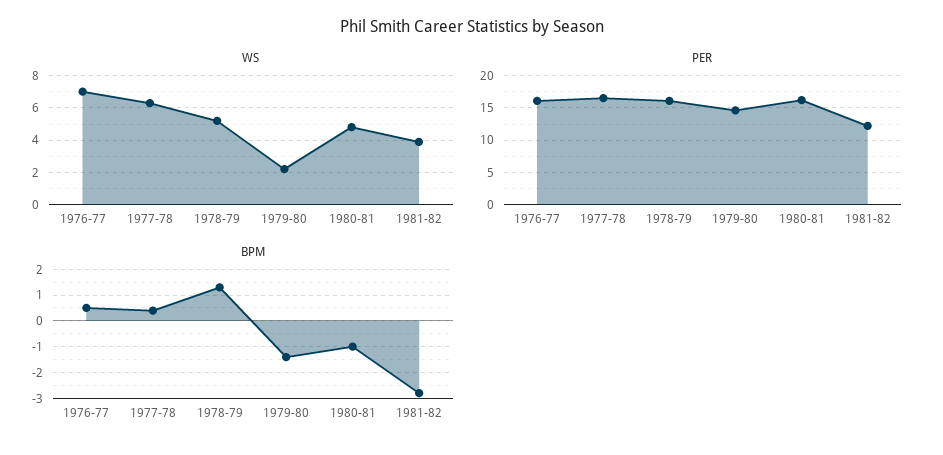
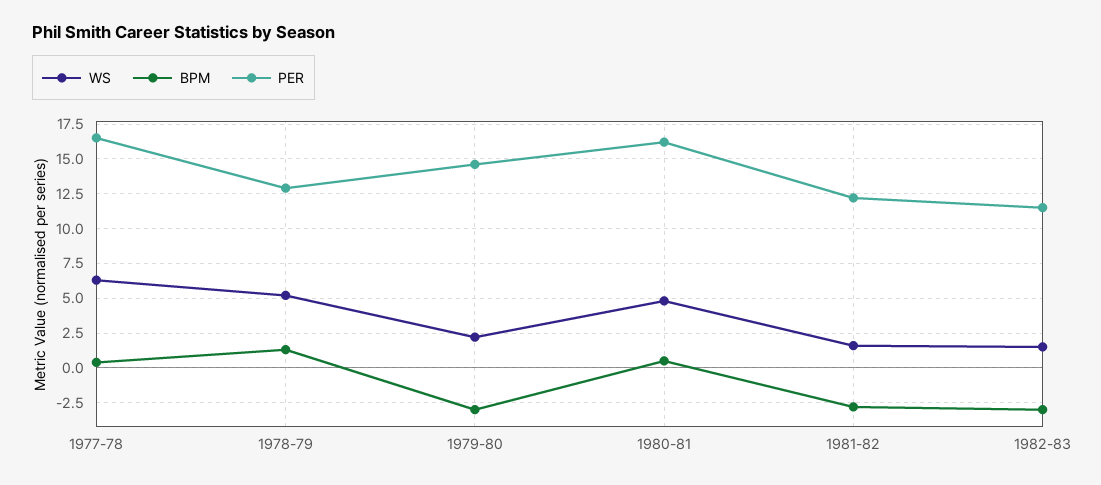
WS, 1976-77: 7 -> none
WS, 1981-82: 4 -> 1.5
PER, 1976-77: 16 -> none
PER, 1978-79: 16 -> 13
BPM, 1976-77: 0.5 -> none
BPM, 1979-80: -1.5 -> -3
BPM, 1980-81: -1 -> 0.5
WS, 1982-83: none -> 1.5
BPM, 1982-83: none -> -3
PER, 1982-83: none -> 11.5

